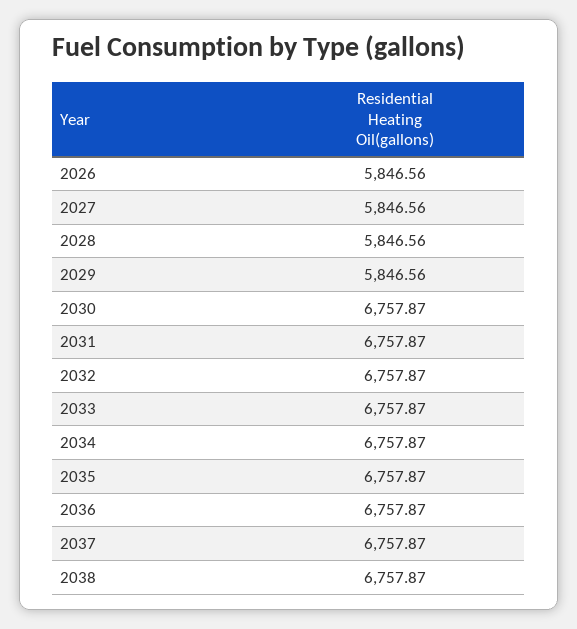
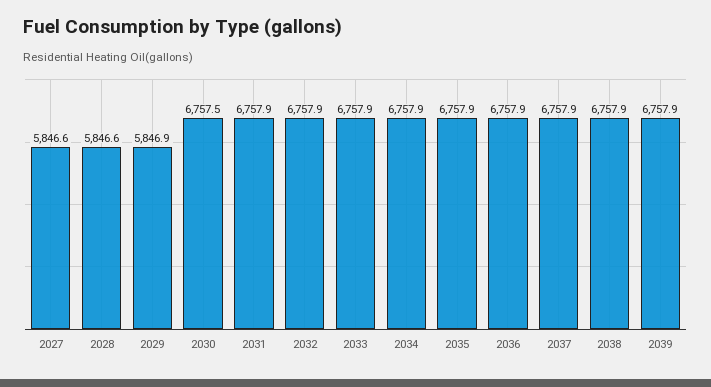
2026: 5846.56 -> none
2029: 5846.56 -> 5846.9
2030: 6757.87 -> 6757.5
2039: none -> 6757.9

